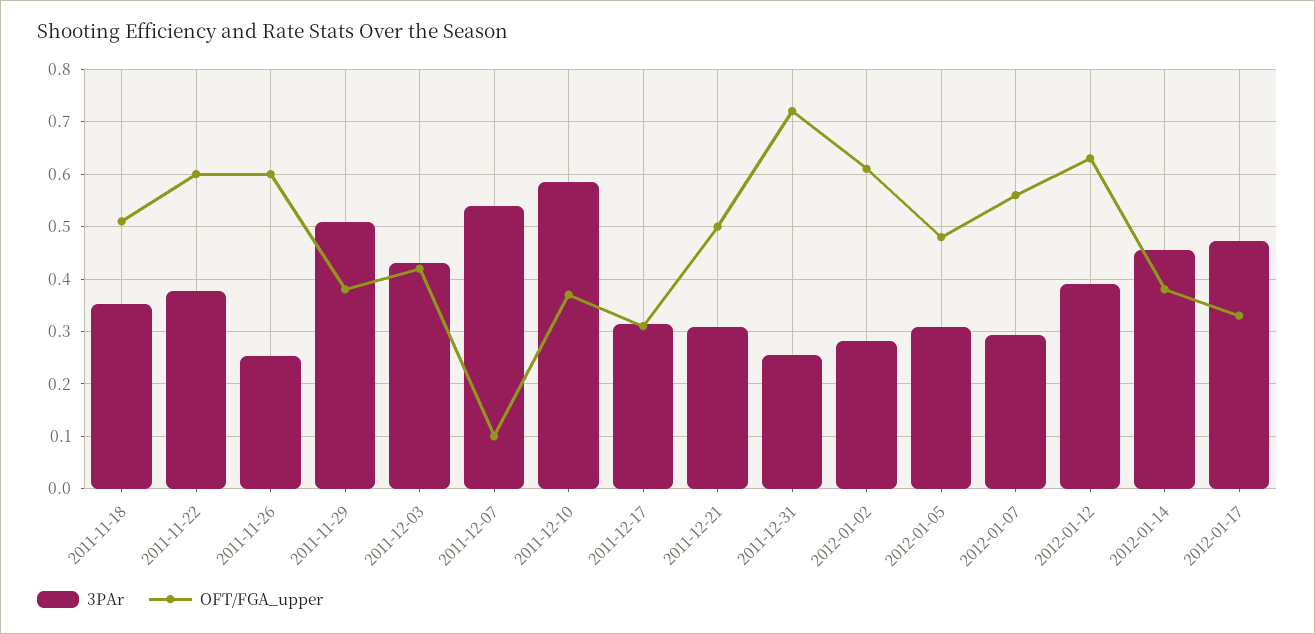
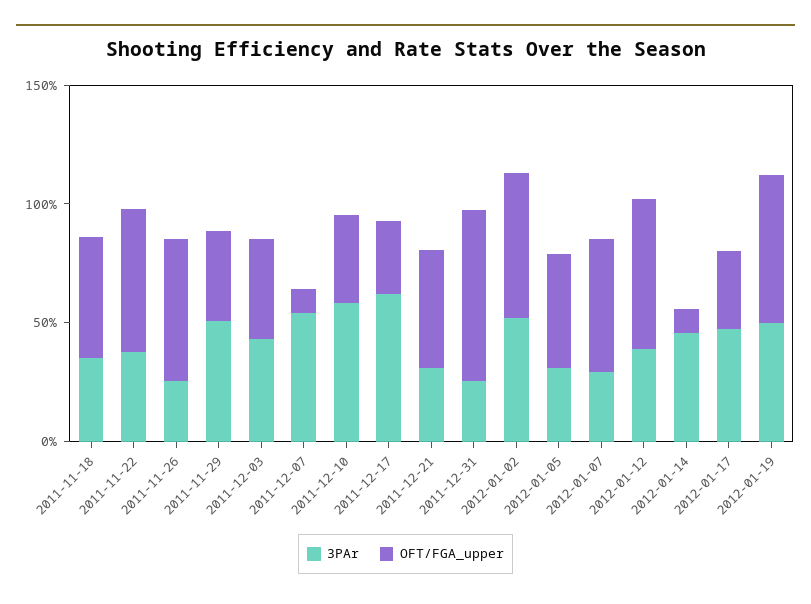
3PAr, 2011-12-17: 0.32 -> 0.6
3PAr, 2012-01-02: 0.28 -> 0.5
OFT/FGA_upper, 2012-01-14: 0.38 -> 0.1
3PAr, 2012-01-19: none -> 0.5
OFT/FGA_upper, 2012-01-19: none -> 0.6

